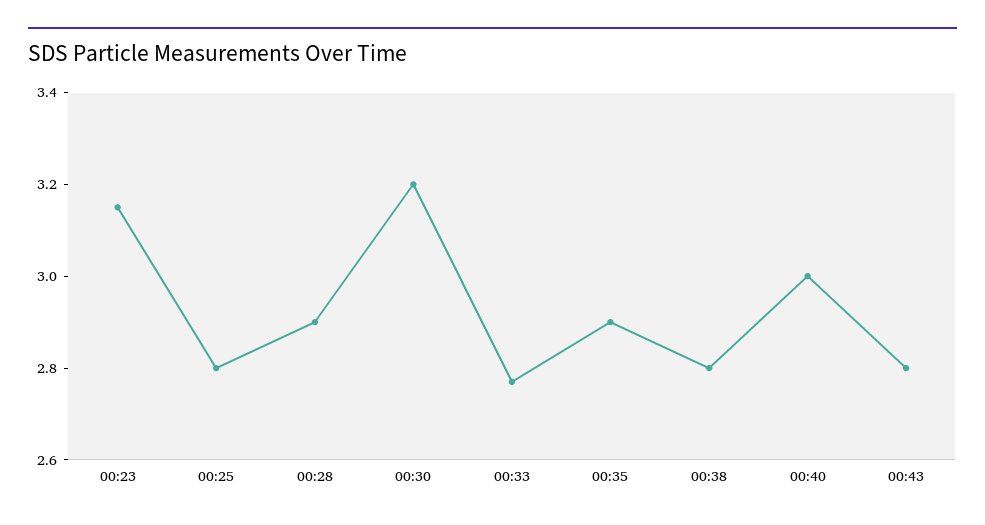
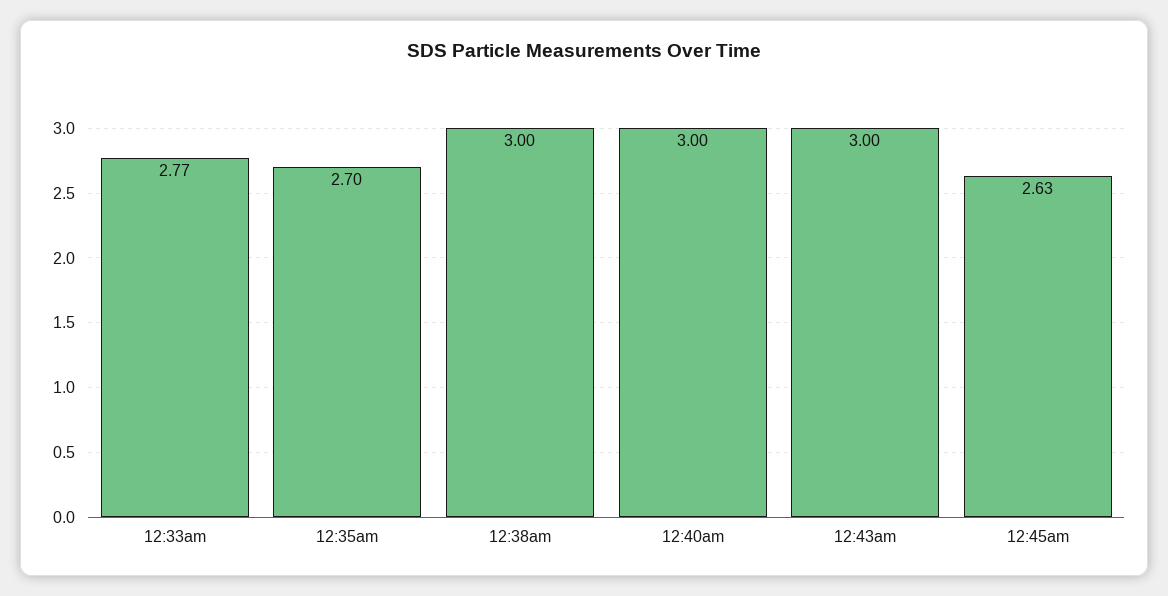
00:23: 3.15 -> none
00:25: 2.8 -> none
00:28: 2.9 -> none
00:30: 3.2 -> none
00:35: 2.9 -> 2.7
00:38: 2.8 -> 3
00:43: 2.8 -> 3
12:45am: none -> 2.63

